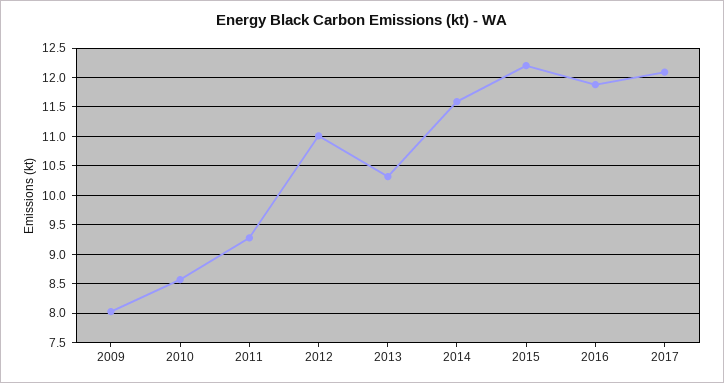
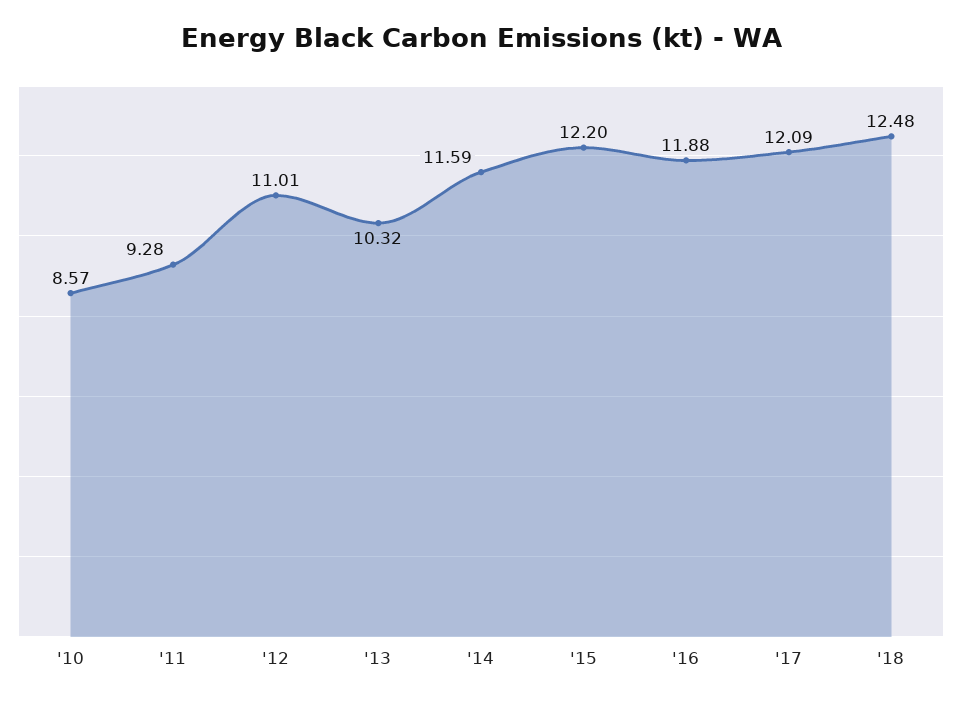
2009: 8 -> none
'18: none -> 12.48

